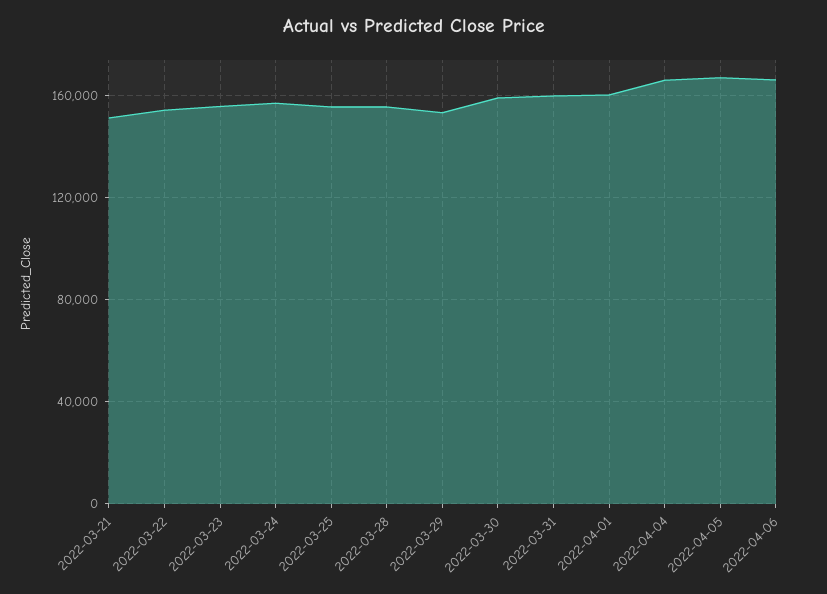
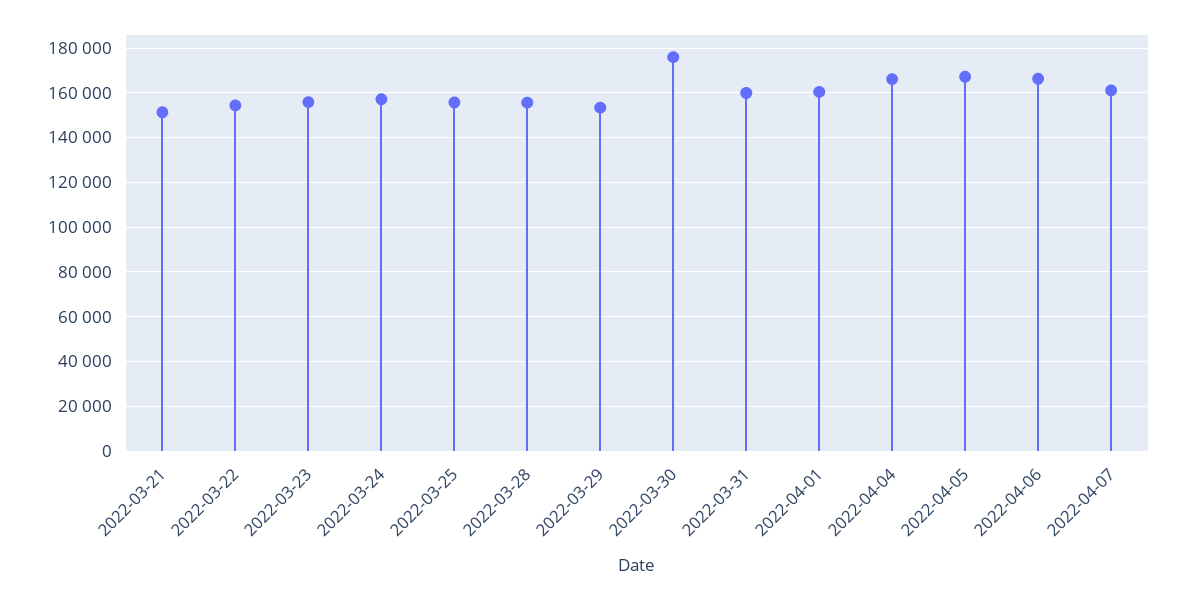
2022-03-30: 160000 -> 175000
2022-04-07: none -> 160000

